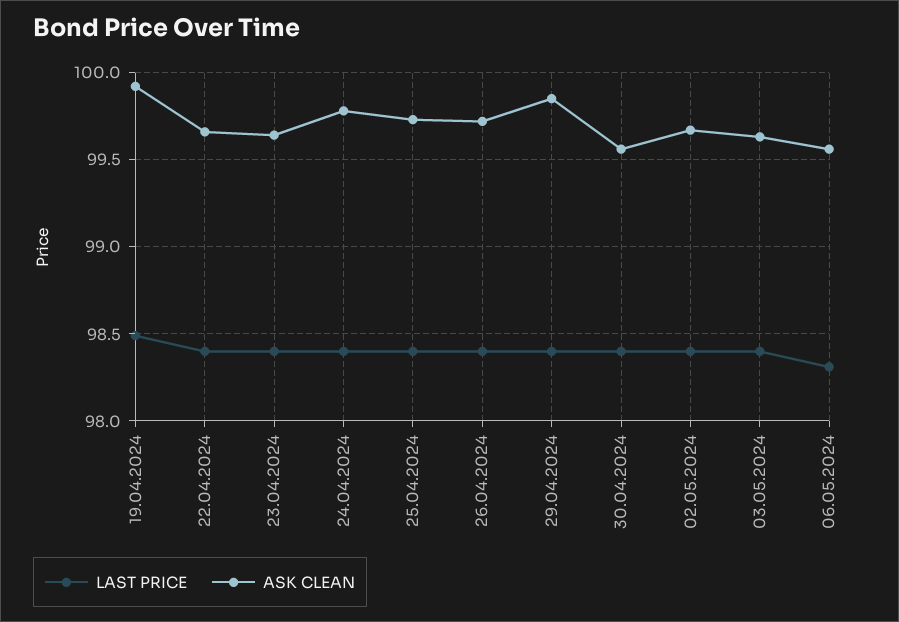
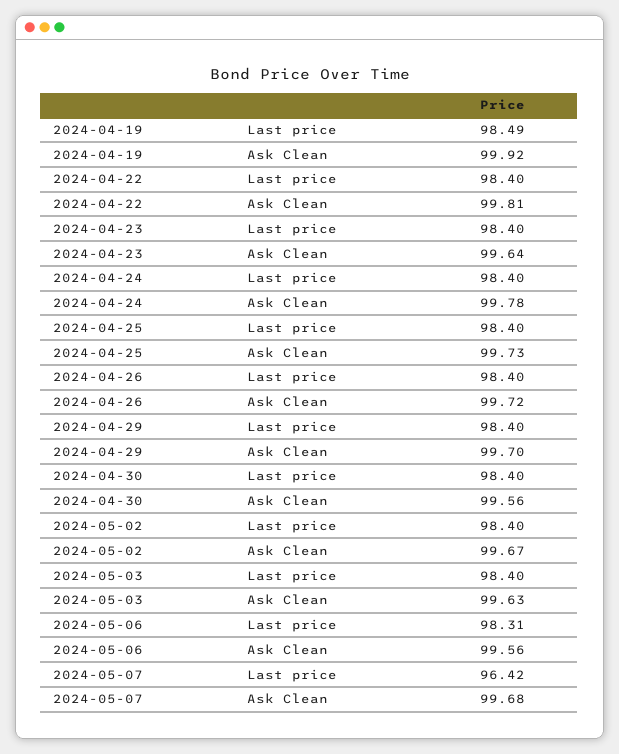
ASK CLEAN, 22.04.2024: 99.65 -> 99.81
ASK CLEAN, 29.04.2024: 99.85 -> 99.7
LAST PRICE, 2024-05-07: none -> 96.42
ASK CLEAN, 2024-05-07: none -> 99.68

